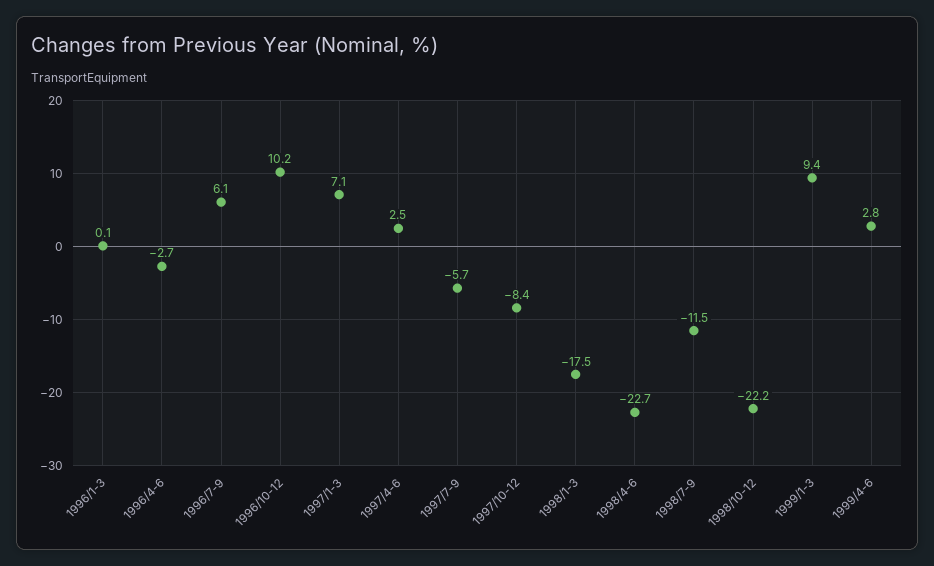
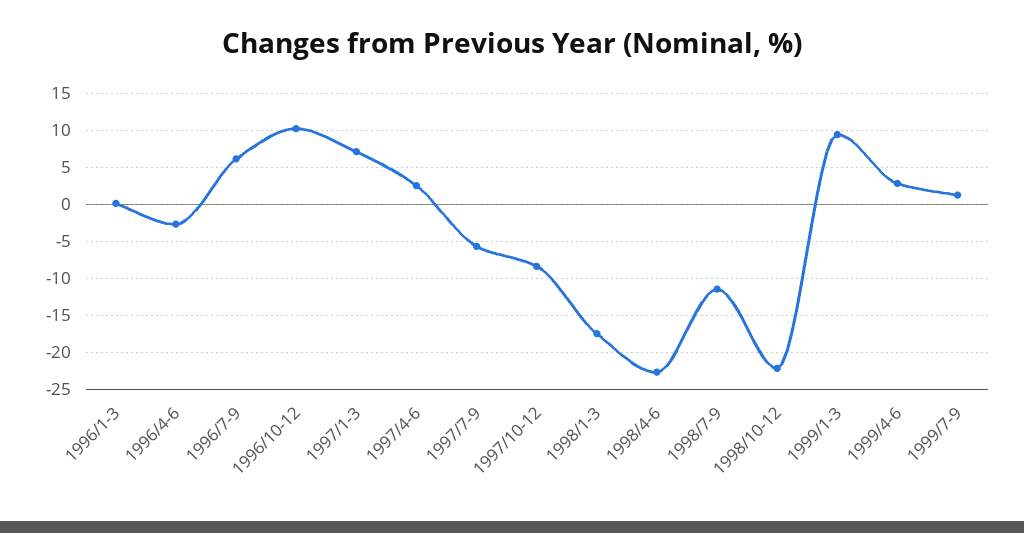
1999/7-9: none -> 1

